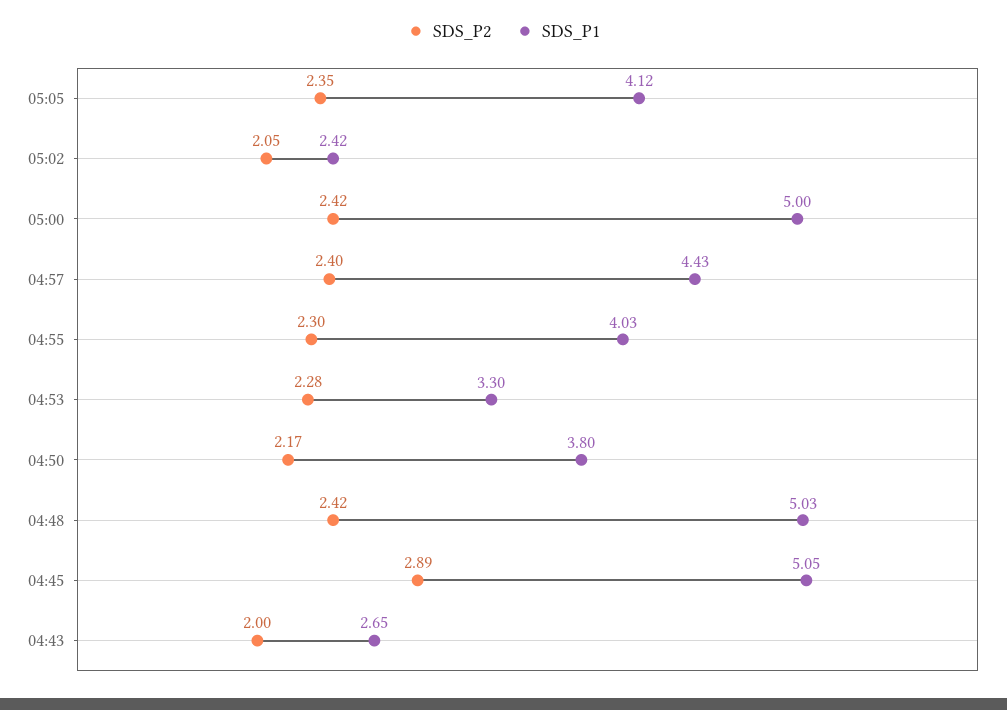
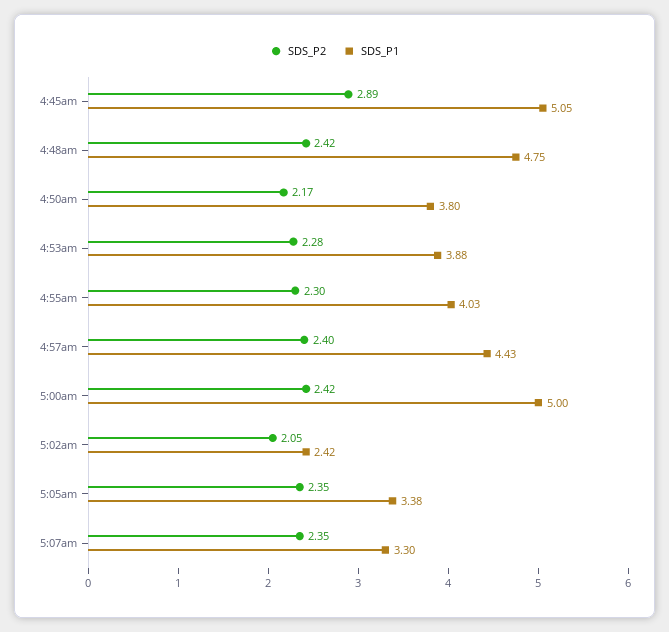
SDS_P1, 05:05: 4.12 -> 3.38
SDS_P1, 04:53: 3.3 -> 3.88
SDS_P1, 04:48: 5.03 -> 4.75
SDS_P2, 04:43: 2 -> none
SDS_P1, 04:43: 2.65 -> none
SDS_P2, 5:07am: none -> 2.35
SDS_P1, 5:07am: none -> 3.3

